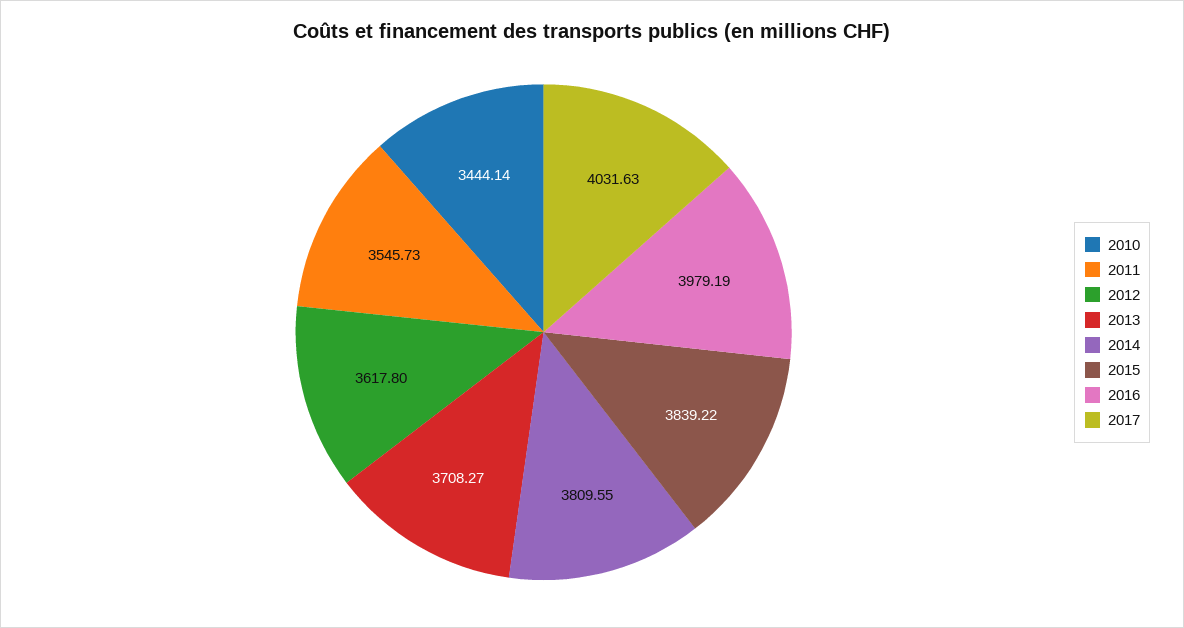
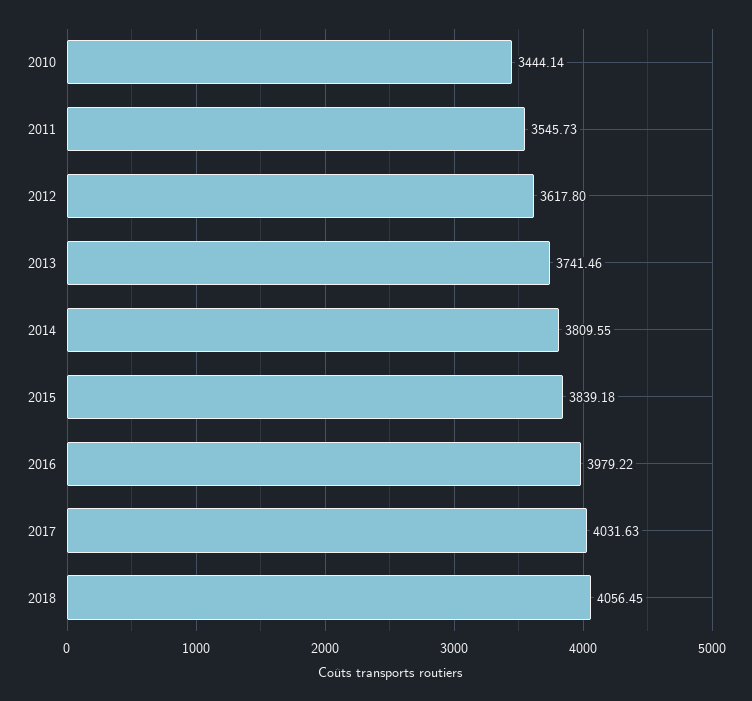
2013: 3708.27 -> 3741.46
2015: 3839.22 -> 3839.18
2016: 3979.19 -> 3979.22
2018: none -> 4056.45

